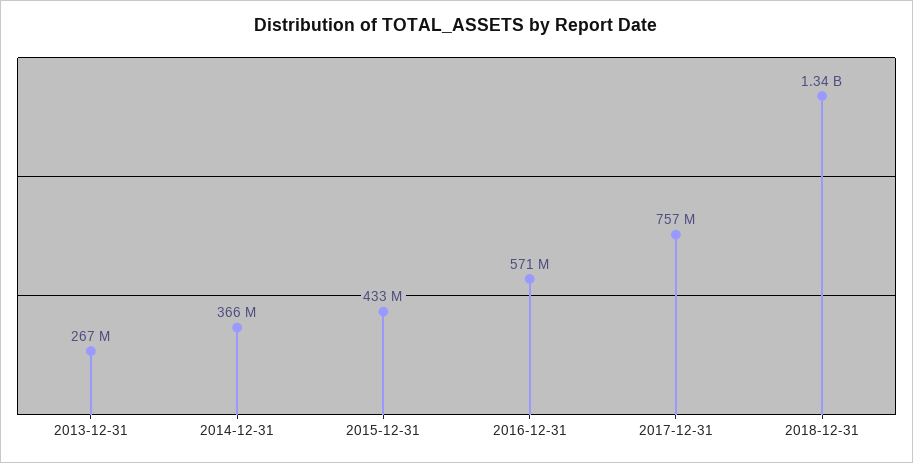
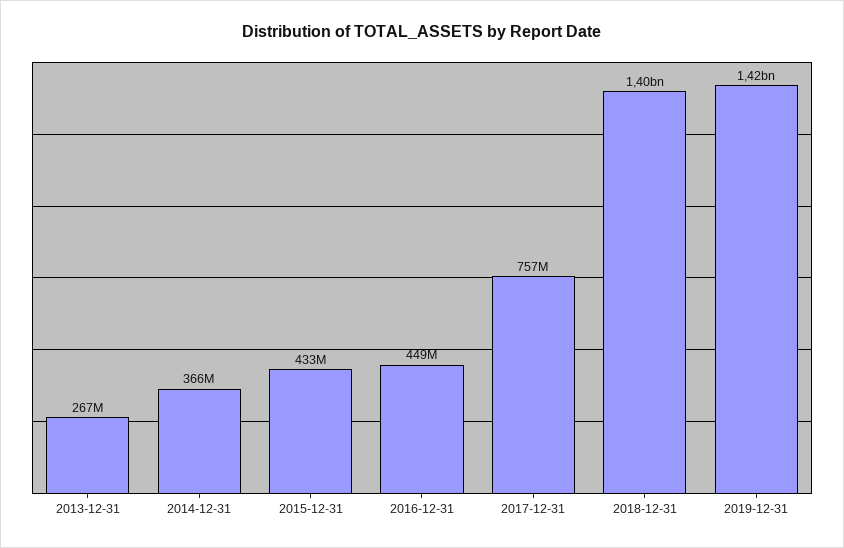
2016-12-31: 571000000 -> 449000000
2018-12-31: 1340000000 -> 1400000000
2019-12-31: none -> 1420000000

